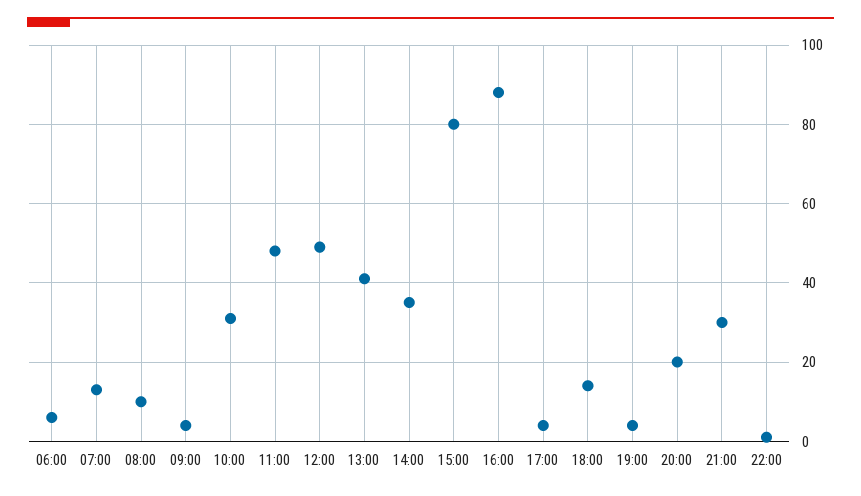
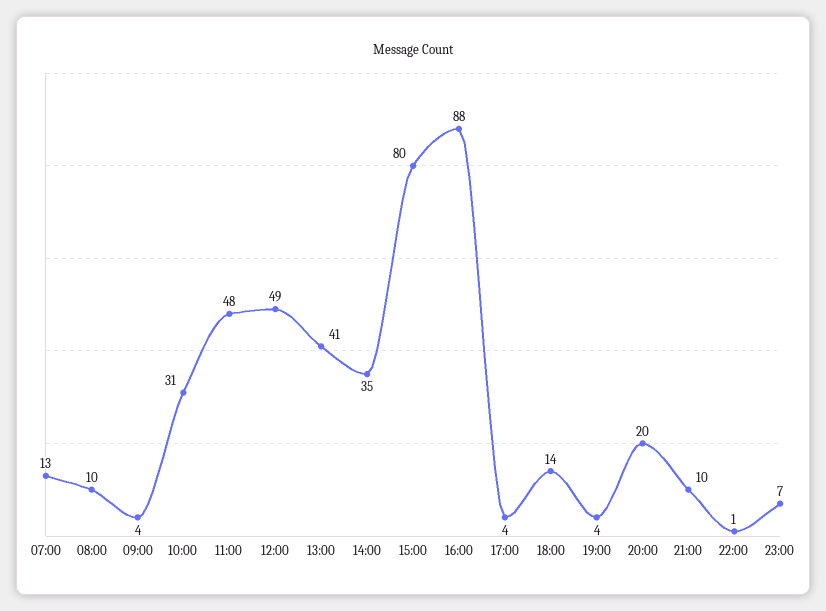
06:00: 5 -> none
21:00: 30 -> 10
23:00: none -> 7

